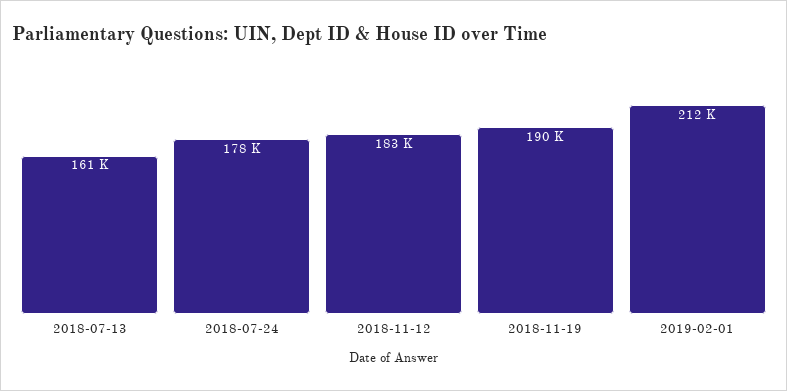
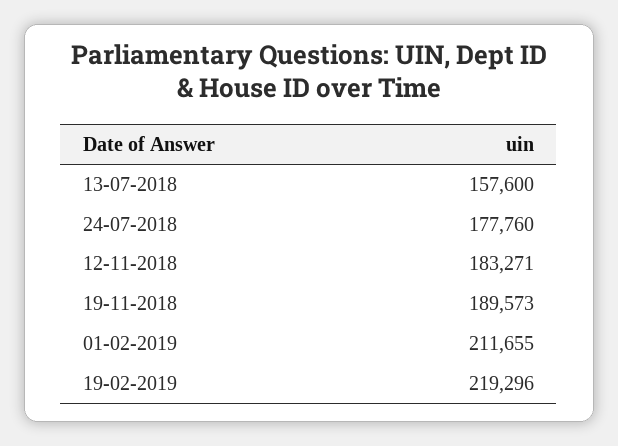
2018-07-13: 161000 -> 157600
19-02-2019: none -> 219296

